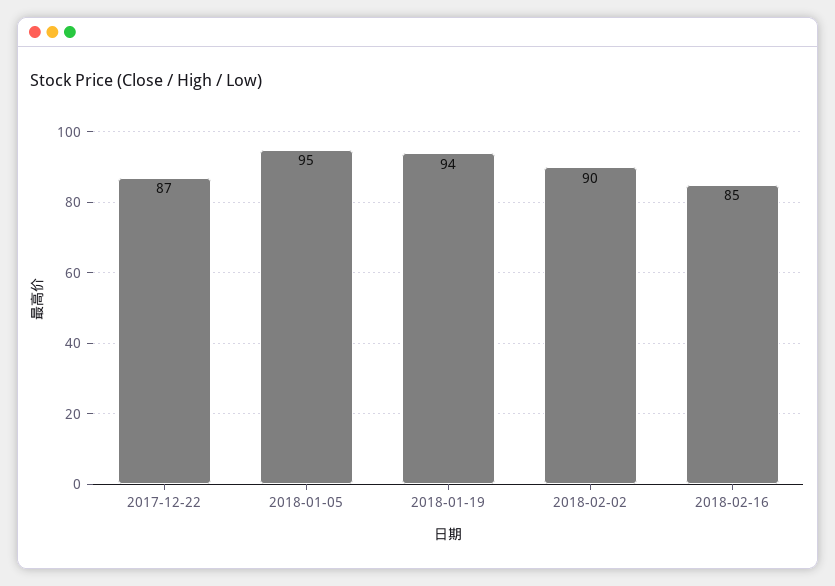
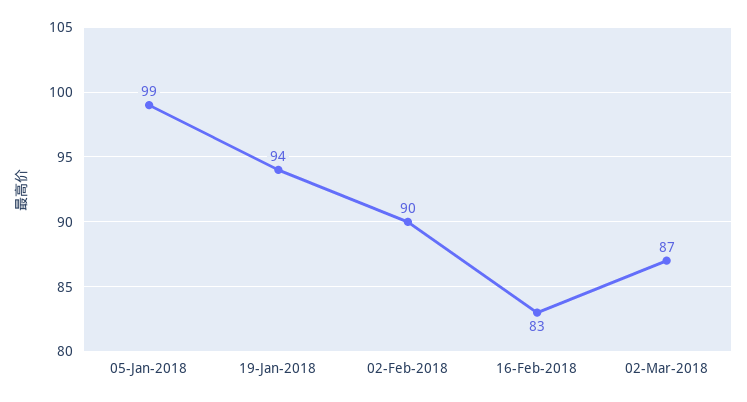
2017-12-22: 87 -> none
2018-01-05: 95 -> 99
2018-02-16: 85 -> 83
02-Mar-2018: none -> 87

